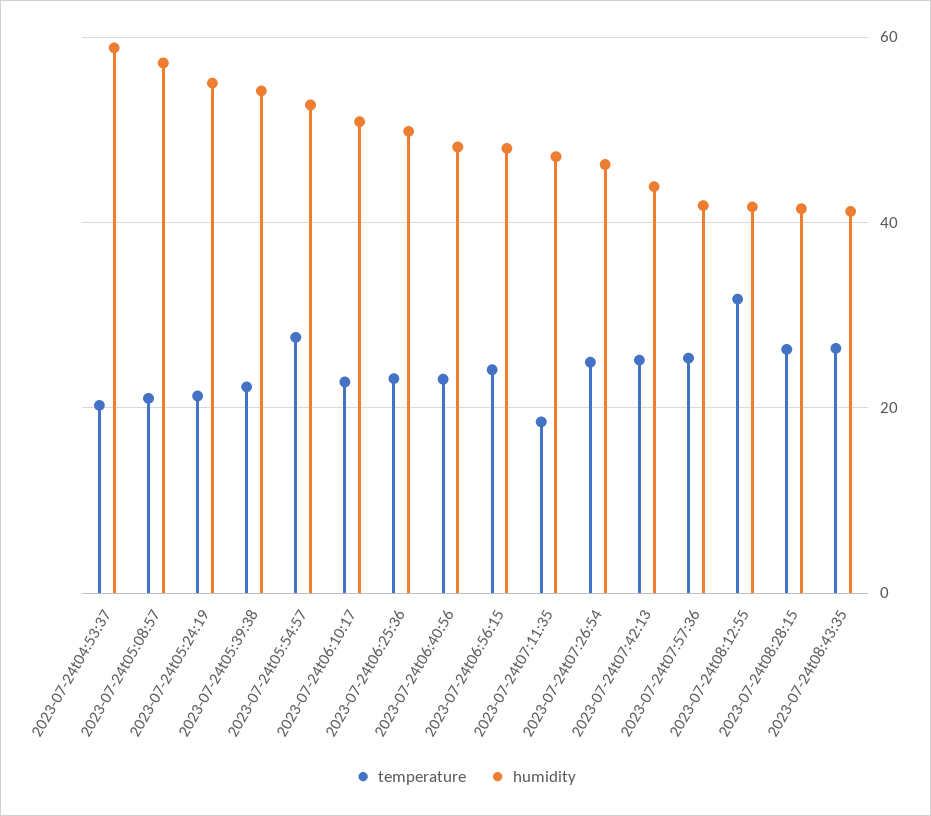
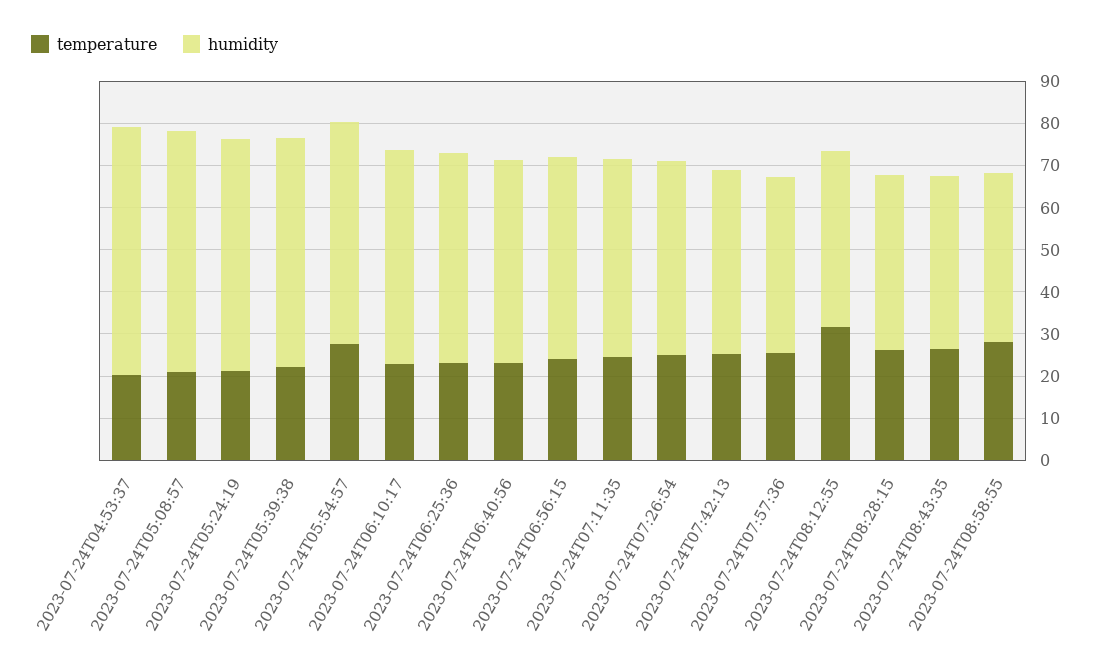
temperature, 2023-07-24t07:11:35: 18 -> 24
temperature, 2023-07-24T08:58:55: none -> 28
humidity, 2023-07-24T08:58:55: none -> 40

